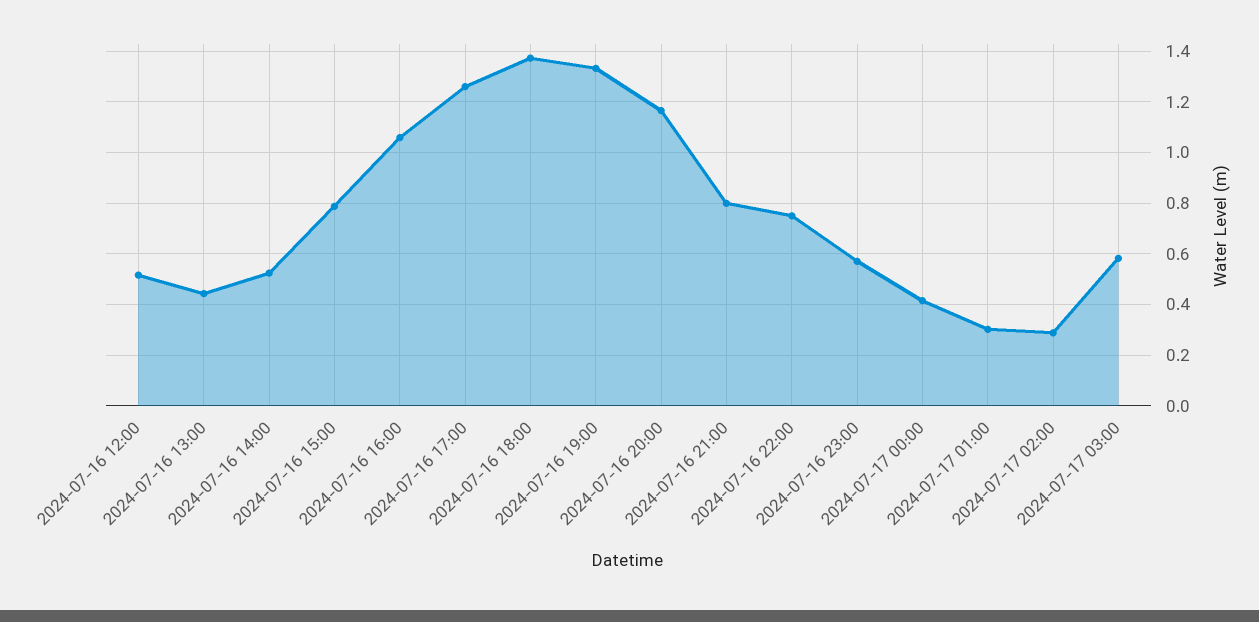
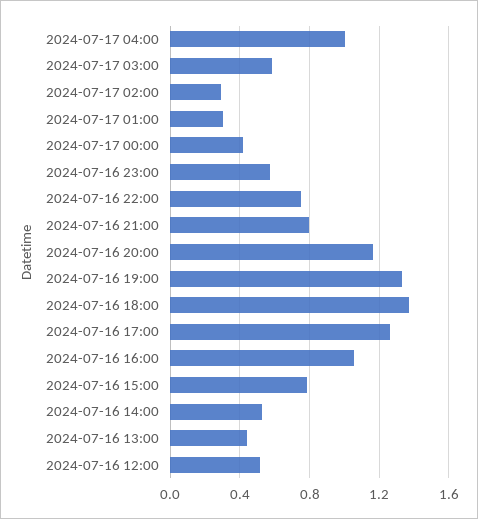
2024-07-17 04:00: none -> 1

